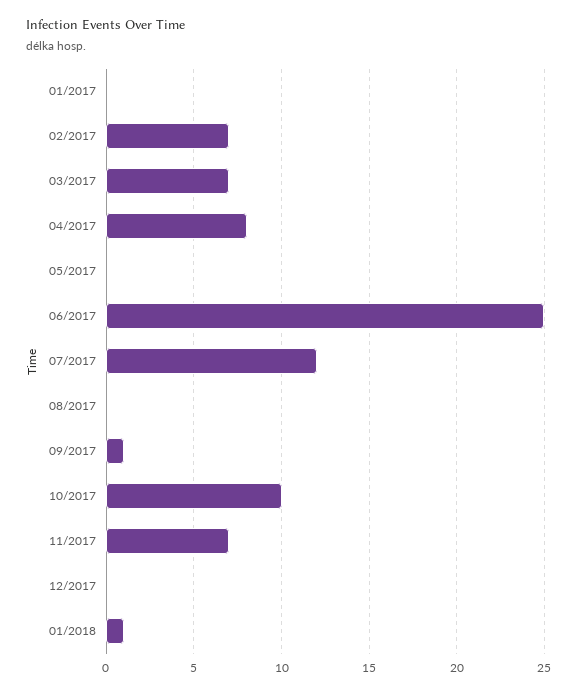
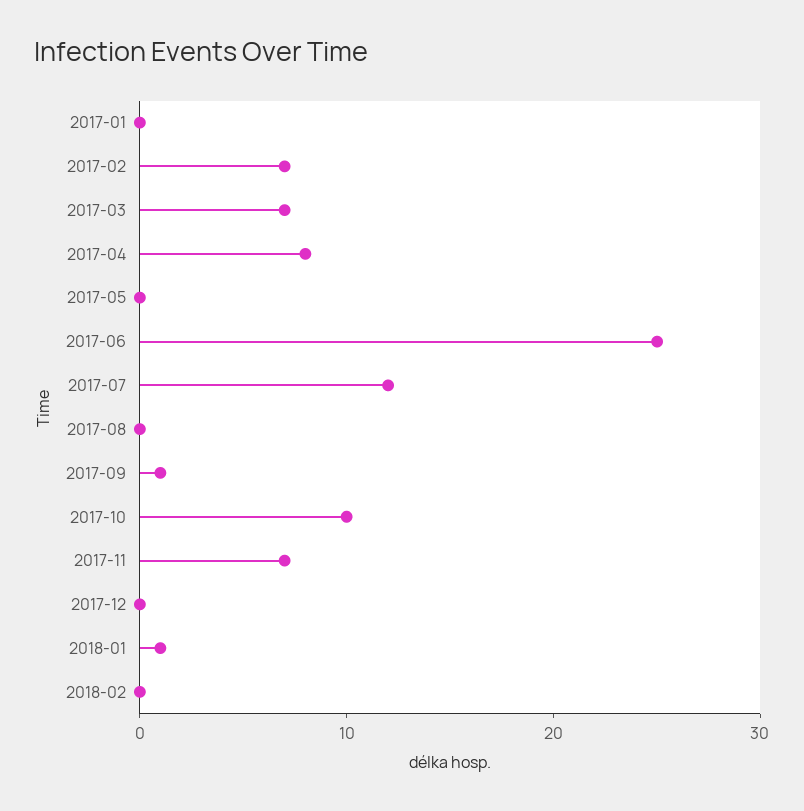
2018-02: none -> 0

